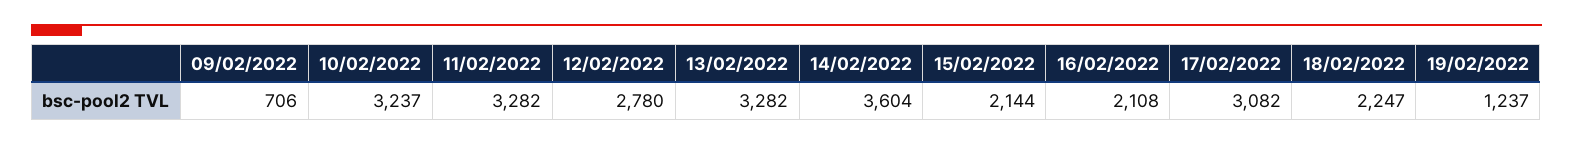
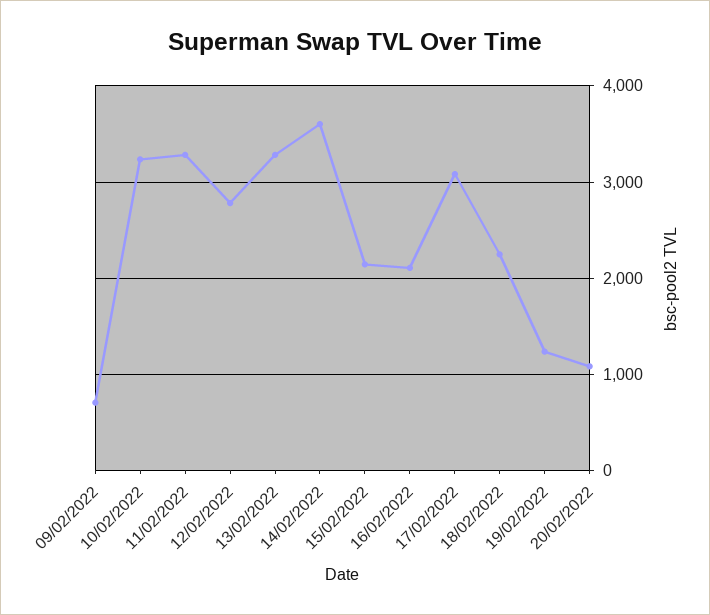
20/02/2022: none -> 1100

